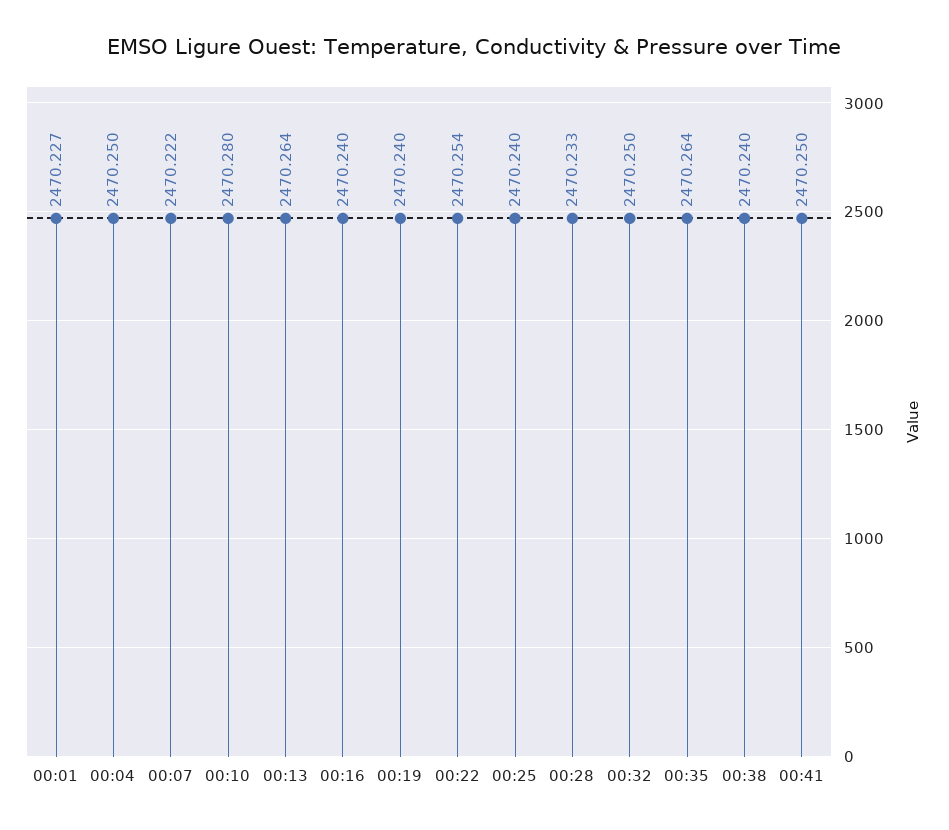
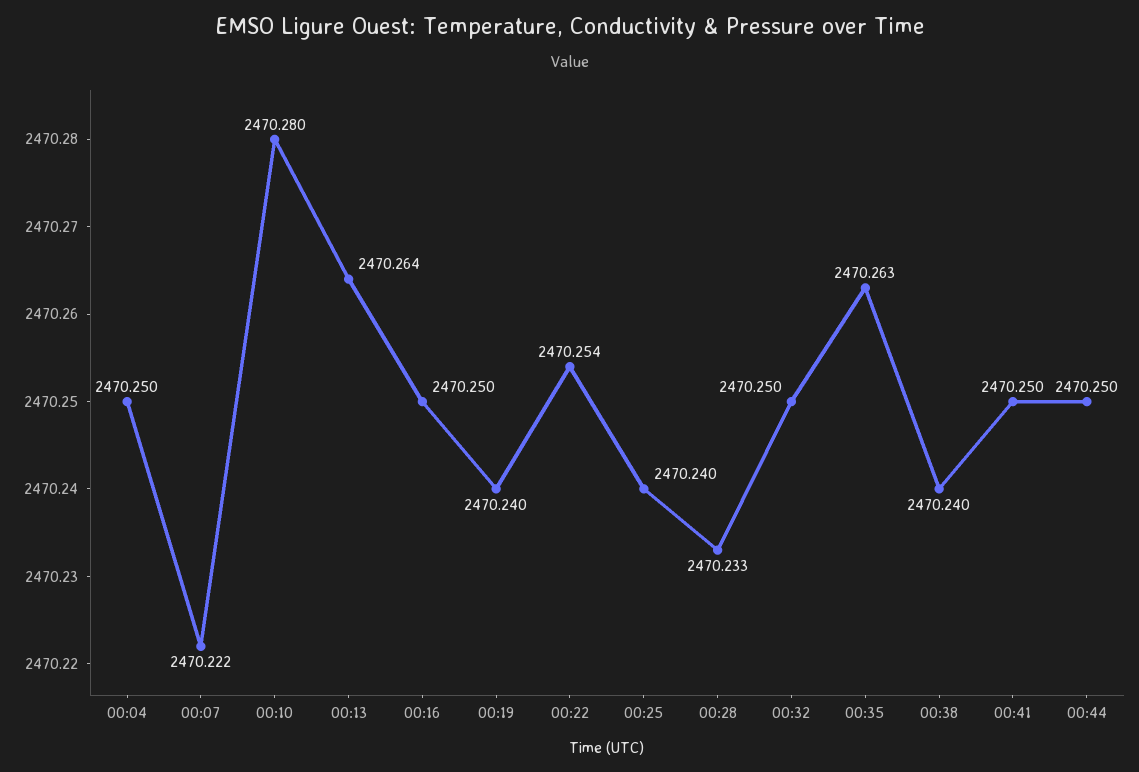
00:01: 2470.227 -> none
00:16: 2470.24 -> 2470.25
00:35: 2470.264 -> 2470.263
00:44: none -> 2470.25

